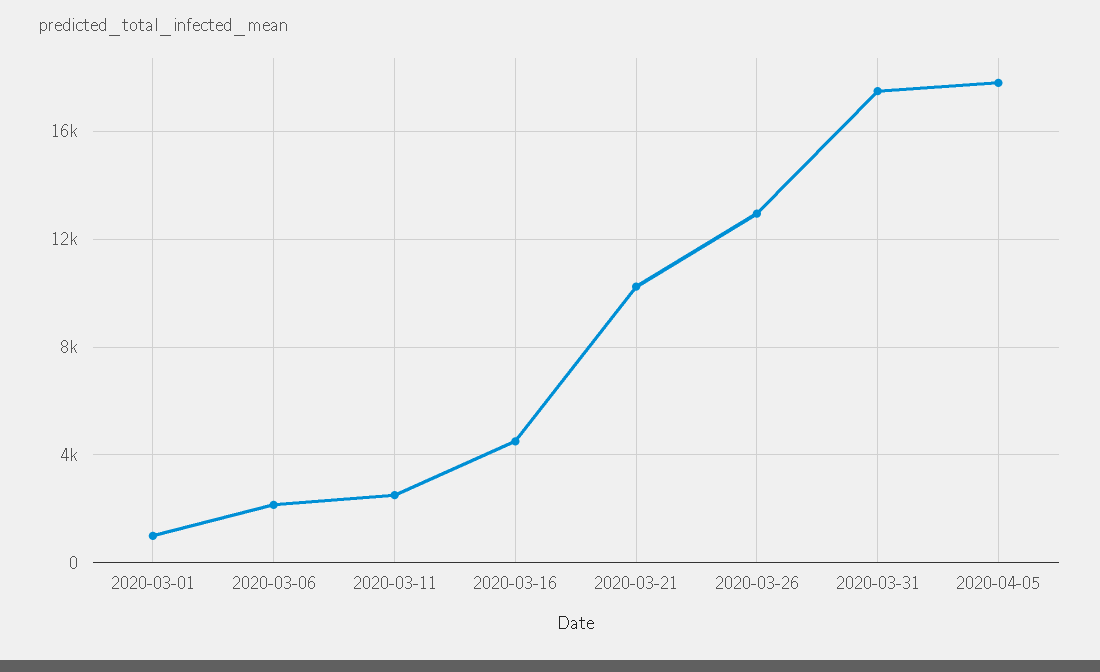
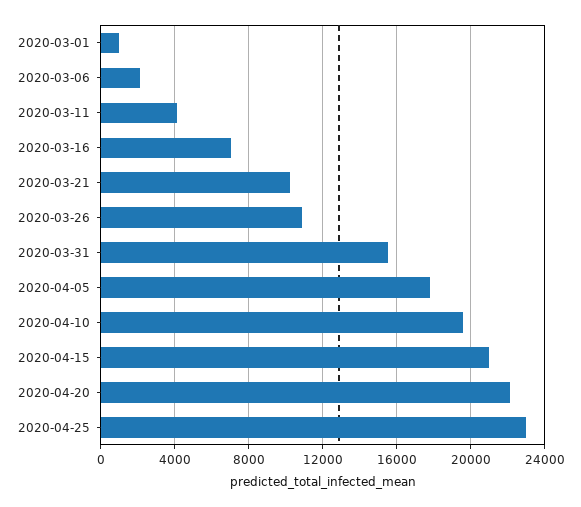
2020-03-11: 2500 -> 4000
2020-03-16: 4500 -> 7000
2020-03-26: 13000 -> 11000
2020-03-31: 17500 -> 15500
2020-04-10: none -> 19500
2020-04-15: none -> 21000
2020-04-20: none -> 22000
2020-04-25: none -> 23000

